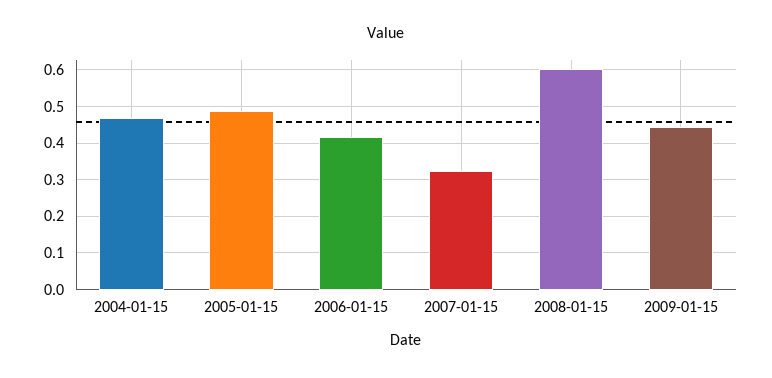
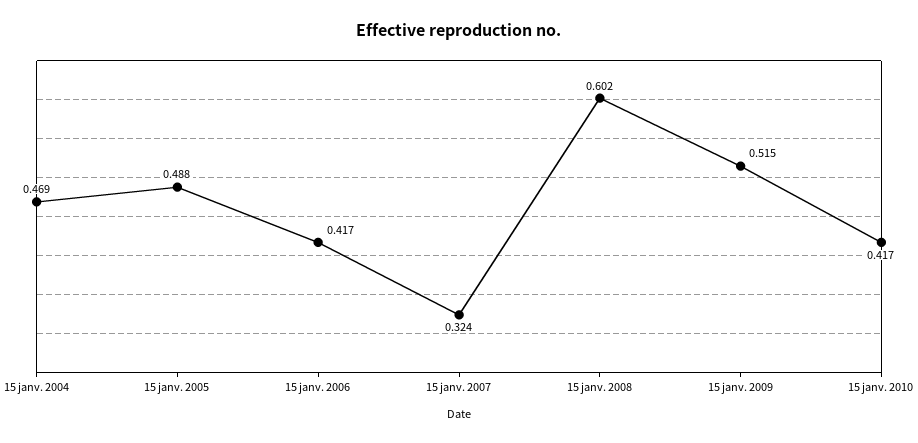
2009-01-15: 0.44 -> 0.515
15 janv. 2010: none -> 0.417

